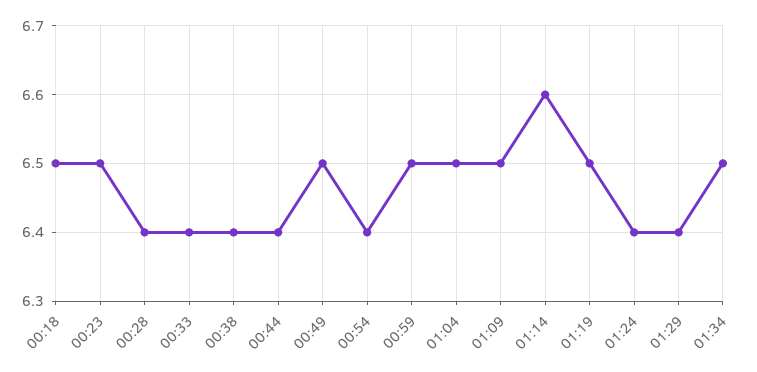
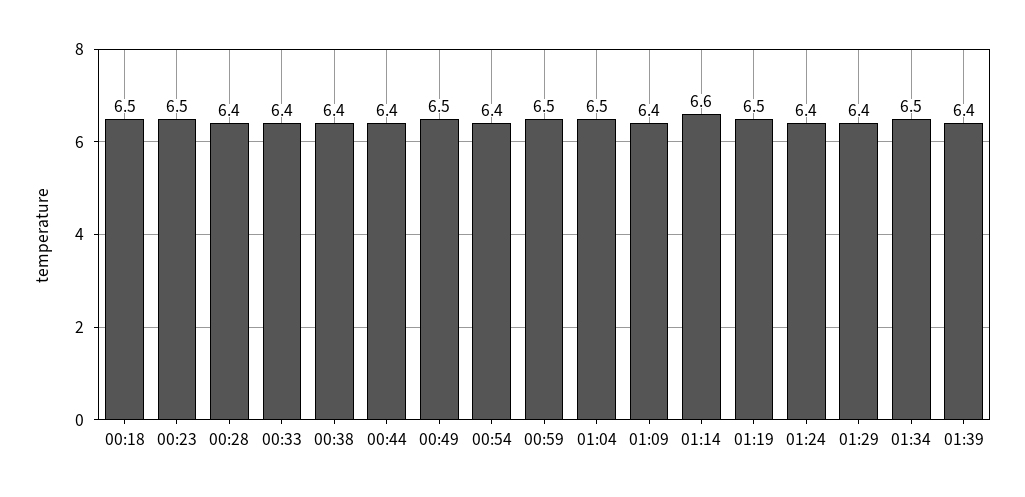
01:09: 6.5 -> 6.4
01:39: none -> 6.4

